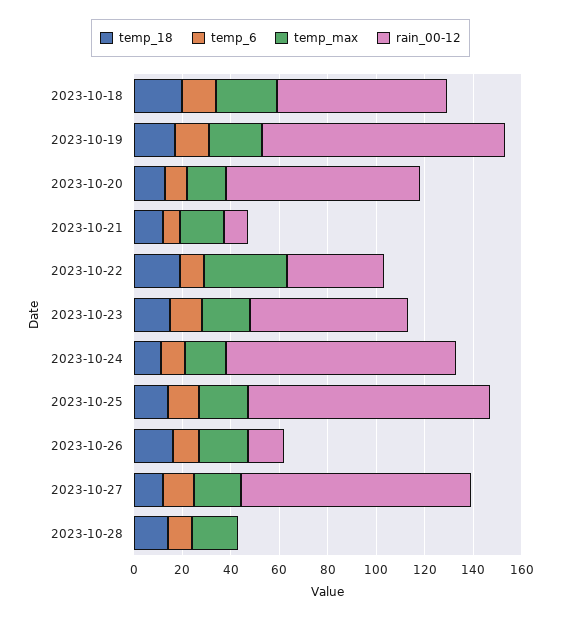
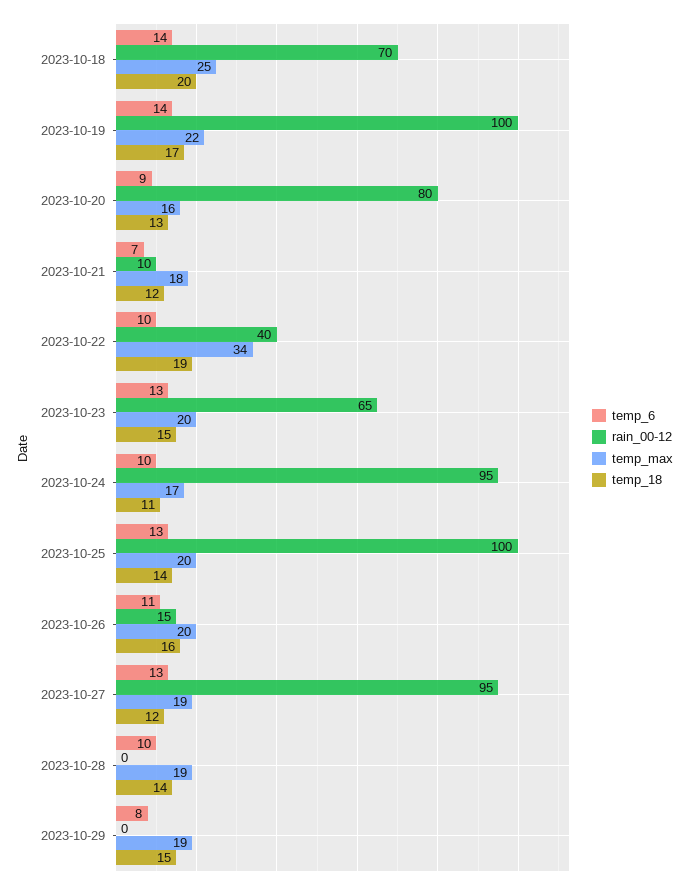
temp_6, 2023-10-29: none -> 8
rain_00-12, 2023-10-29: none -> 0
temp_max, 2023-10-29: none -> 19
temp_18, 2023-10-29: none -> 15

